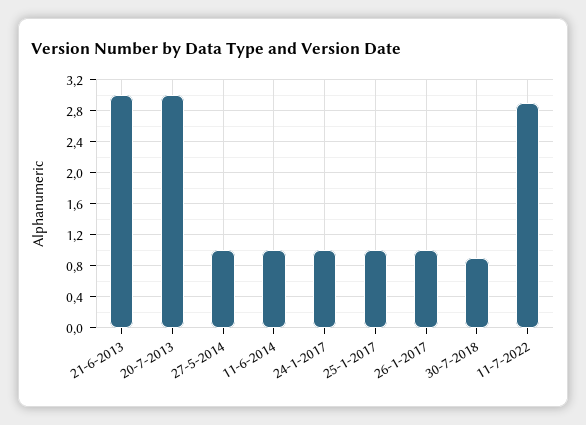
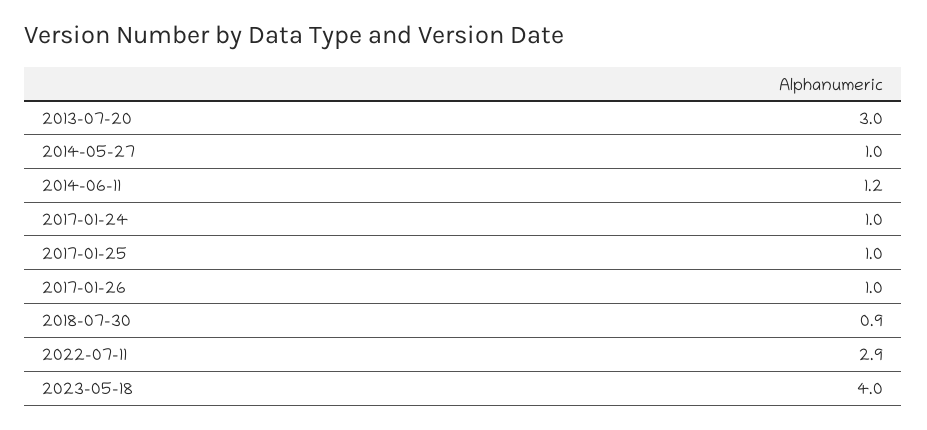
21-6-2013: 3 -> none
11-6-2014: 1 -> 1.2
2023-05-18: none -> 4

